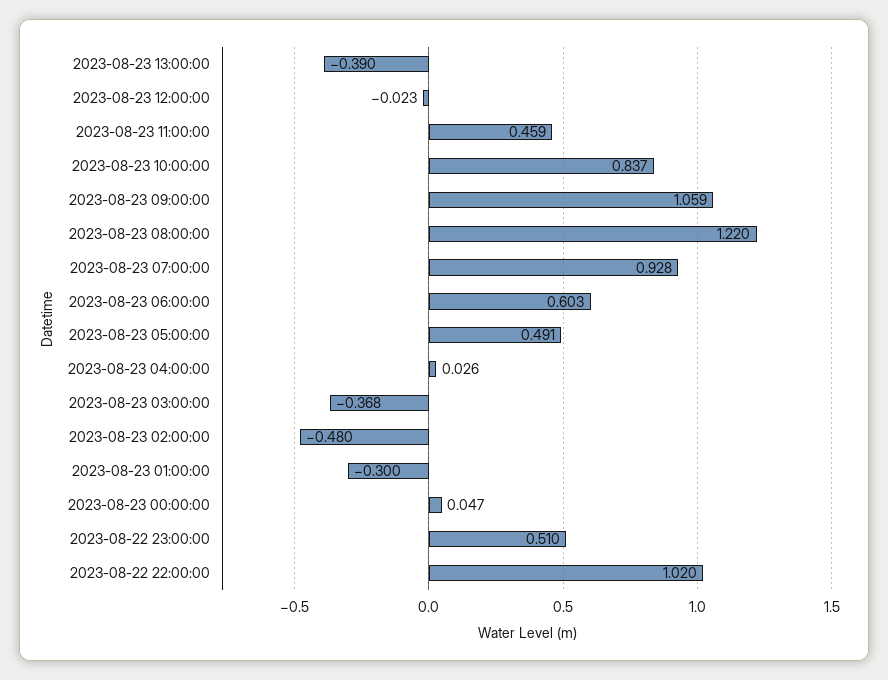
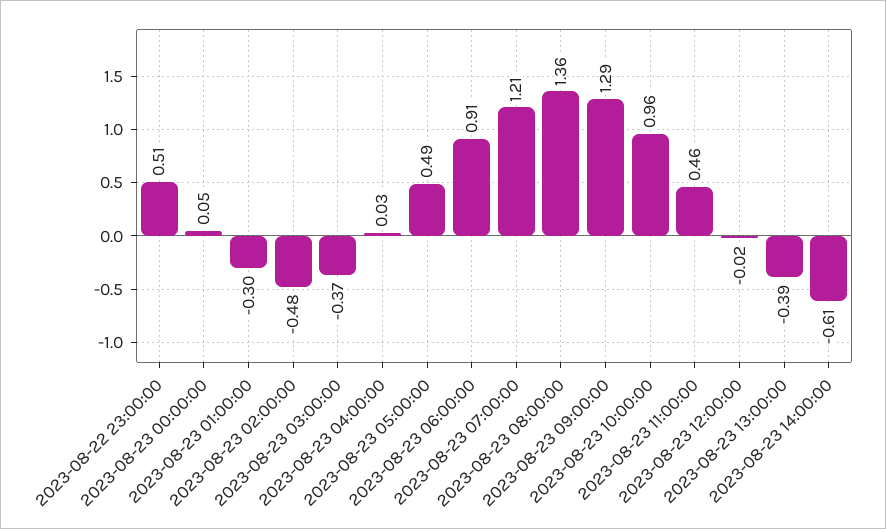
2023-08-23 10:00:00: 0.837 -> 0.96
2023-08-23 09:00:00: 1.059 -> 1.29
2023-08-23 08:00:00: 1.22 -> 1.36
2023-08-23 07:00:00: 0.928 -> 1.21
2023-08-23 06:00:00: 0.603 -> 0.91
2023-08-22 22:00:00: 1.02 -> none
2023-08-23 14:00:00: none -> -0.61

